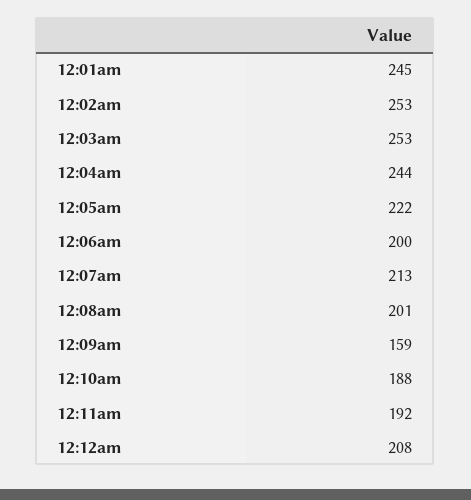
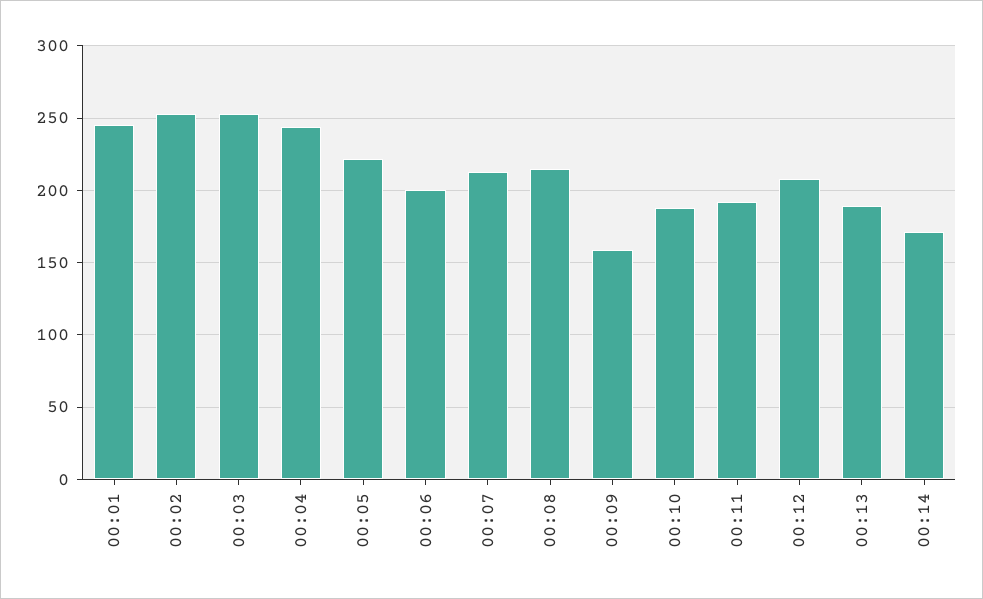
12:08am: 201 -> 215
00:13: none -> 190
00:14: none -> 170

